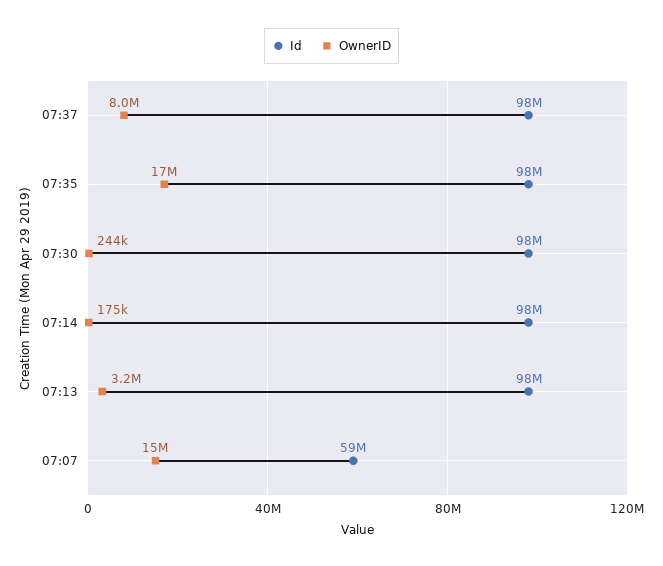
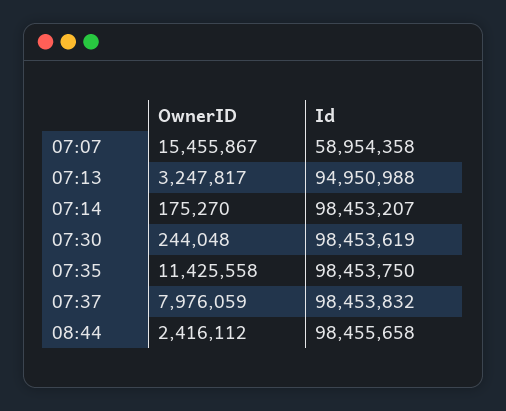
OwnerID, 07:35: 17000000 -> 11425558
Id, 07:13: 98000000 -> 94950988
OwnerID, 08:44: none -> 2416112
Id, 08:44: none -> 98455658

